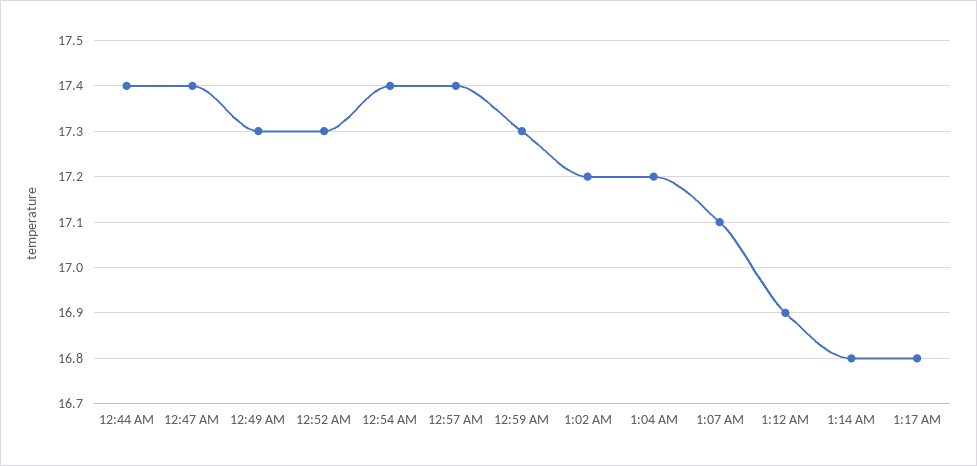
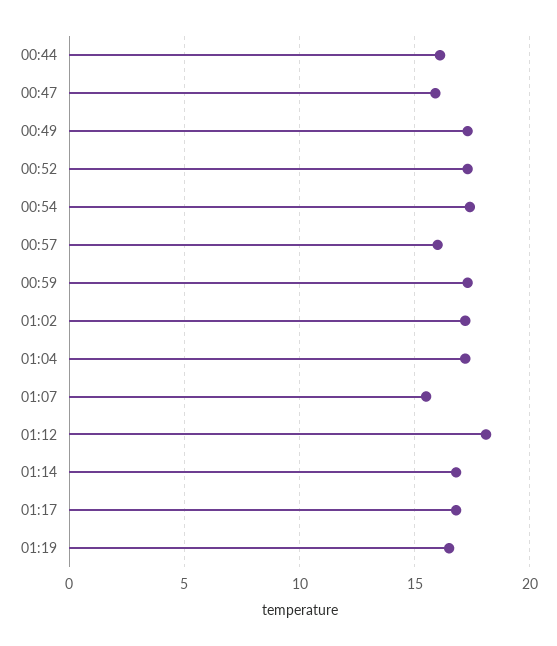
12:44 AM: 17.4 -> 16
12:47 AM: 17.4 -> 16
12:57 AM: 17.4 -> 16
1:07 AM: 17.1 -> 15.5
1:12 AM: 16.9 -> 18
01:19: none -> 16.5

